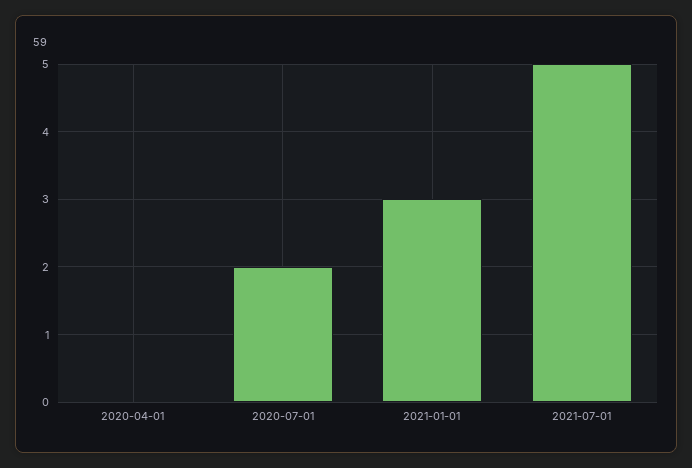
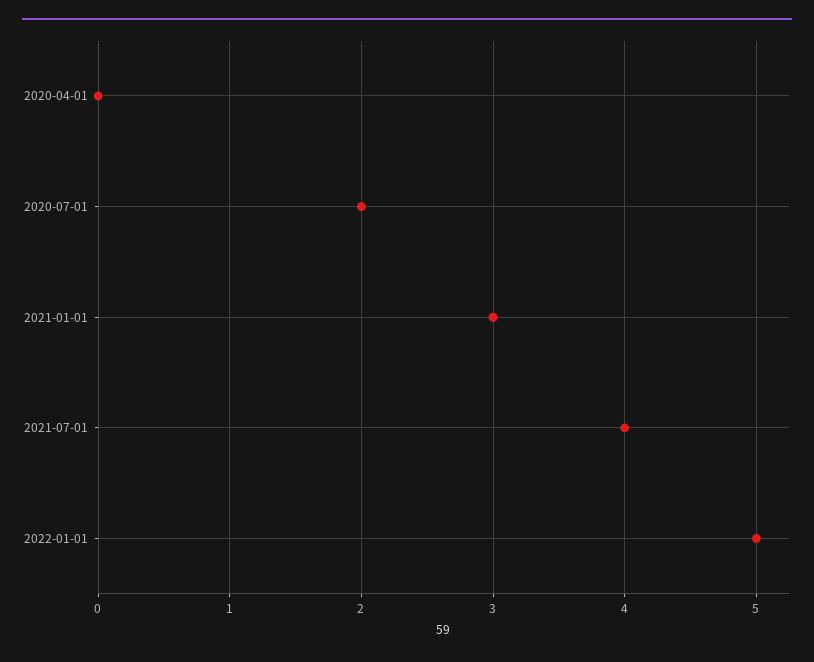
2021-07-01: 5 -> 4
2022-01-01: none -> 5

